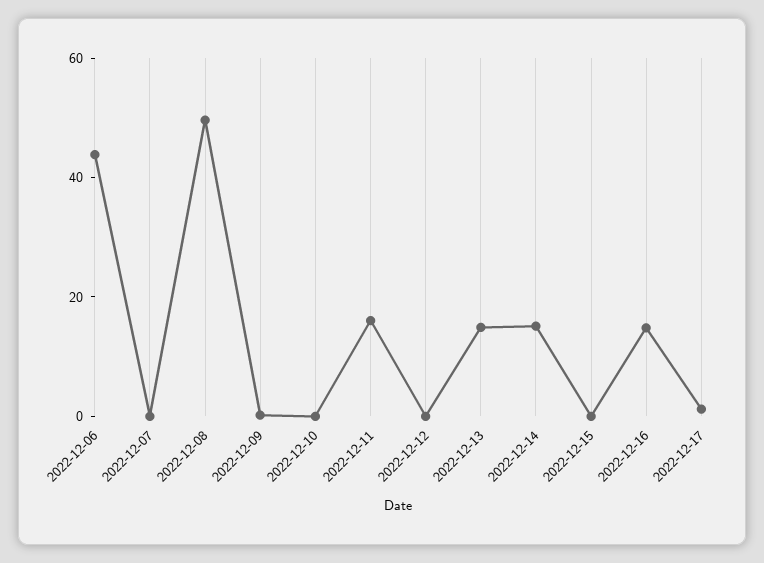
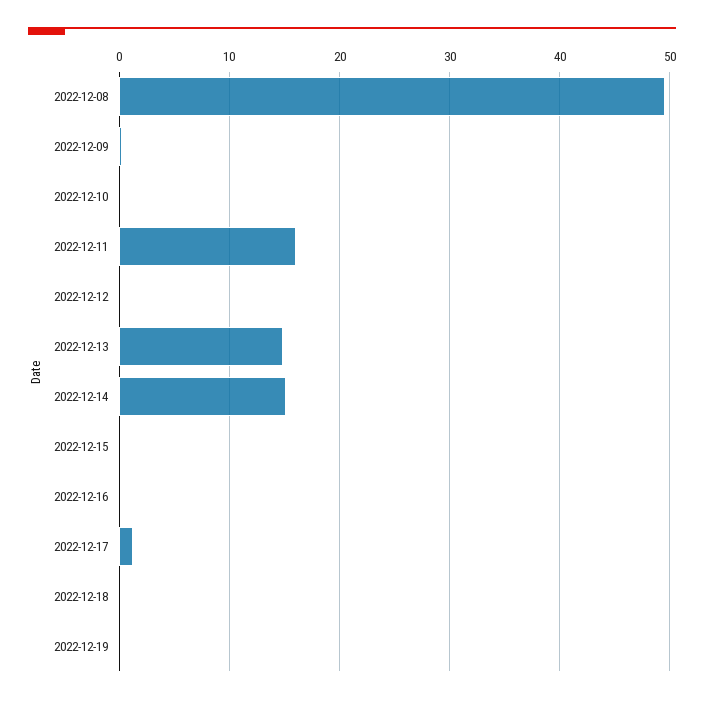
2022-12-06: 45 -> none
2022-12-07: 0 -> none
2022-12-16: 15 -> 0
2022-12-18: none -> 0
2022-12-19: none -> 0

